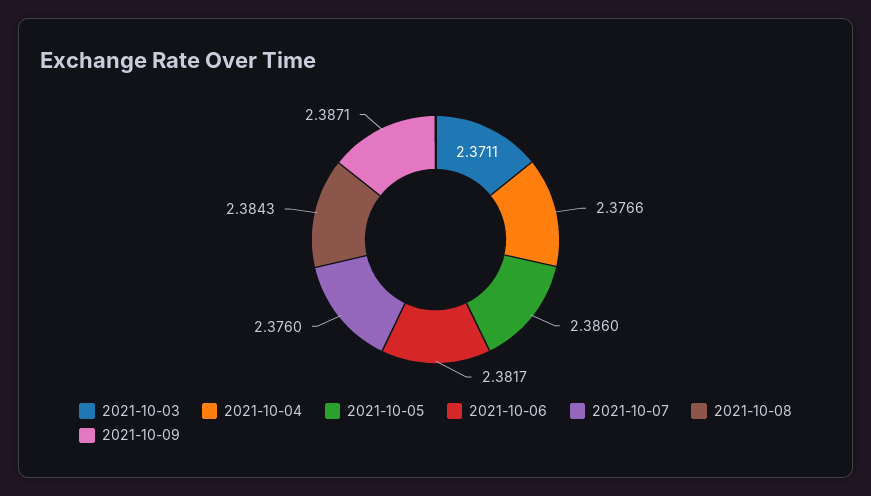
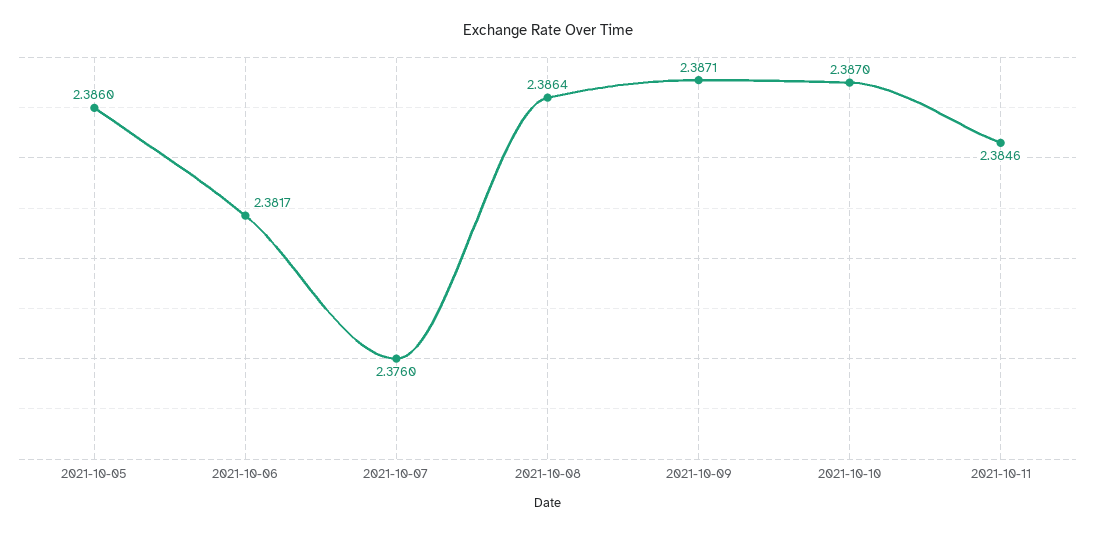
2021-10-03: 2.3711 -> none
2021-10-04: 2.3766 -> none
2021-10-08: 2.3843 -> 2.3864
2021-10-10: none -> 2.387
2021-10-11: none -> 2.3846

